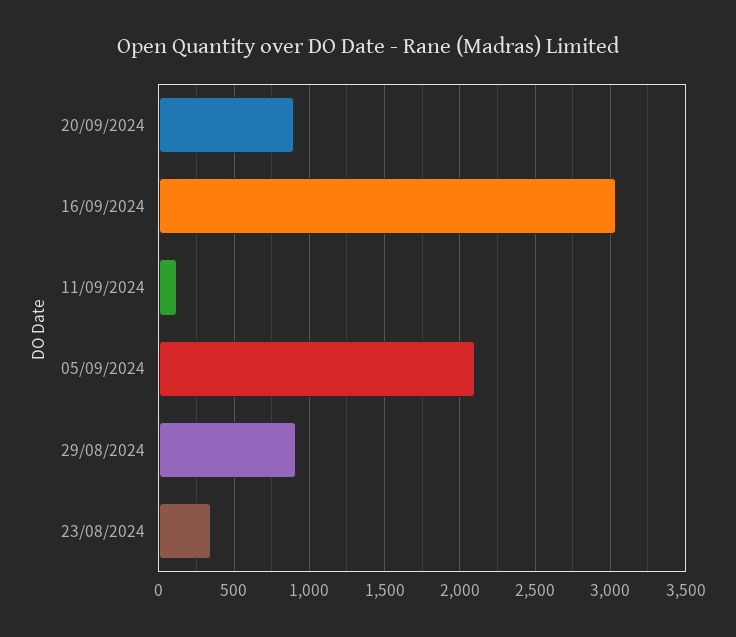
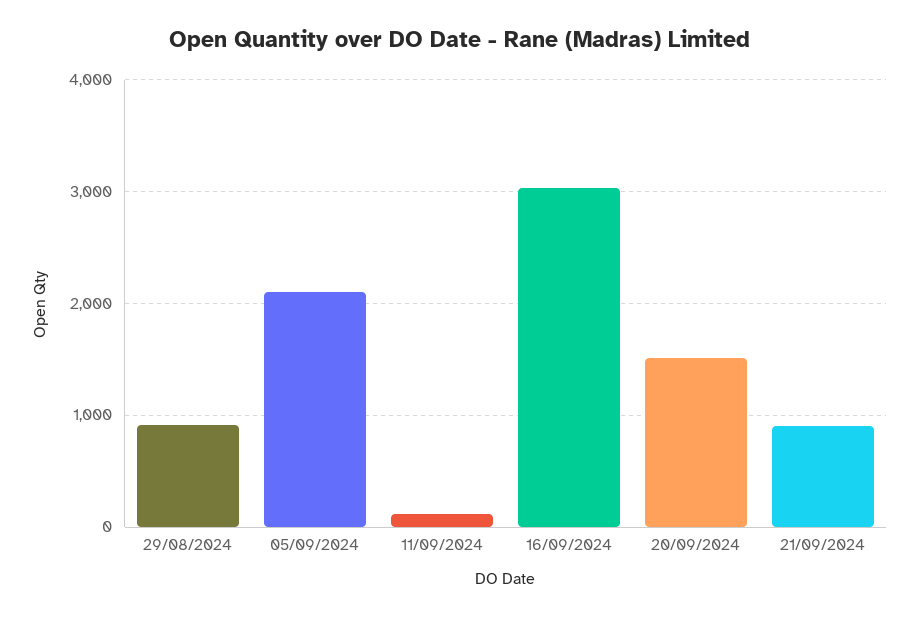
20/09/2024: 900 -> 1500
23/08/2024: 350 -> none
21/09/2024: none -> 900

